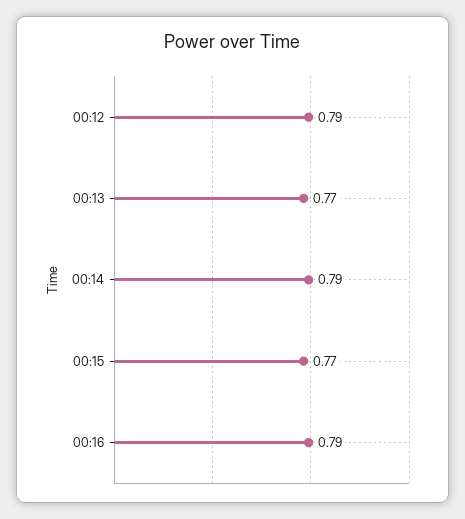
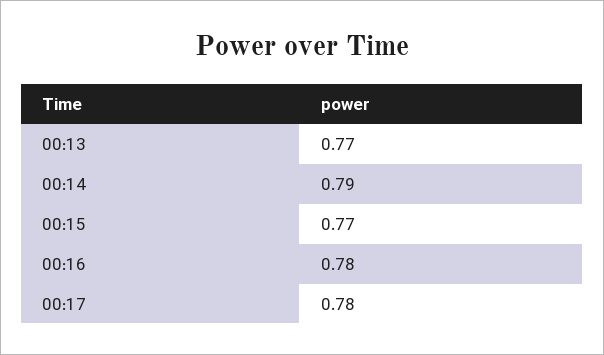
00:12: 0.79 -> none
00:16: 0.79 -> 0.78
00:17: none -> 0.78

